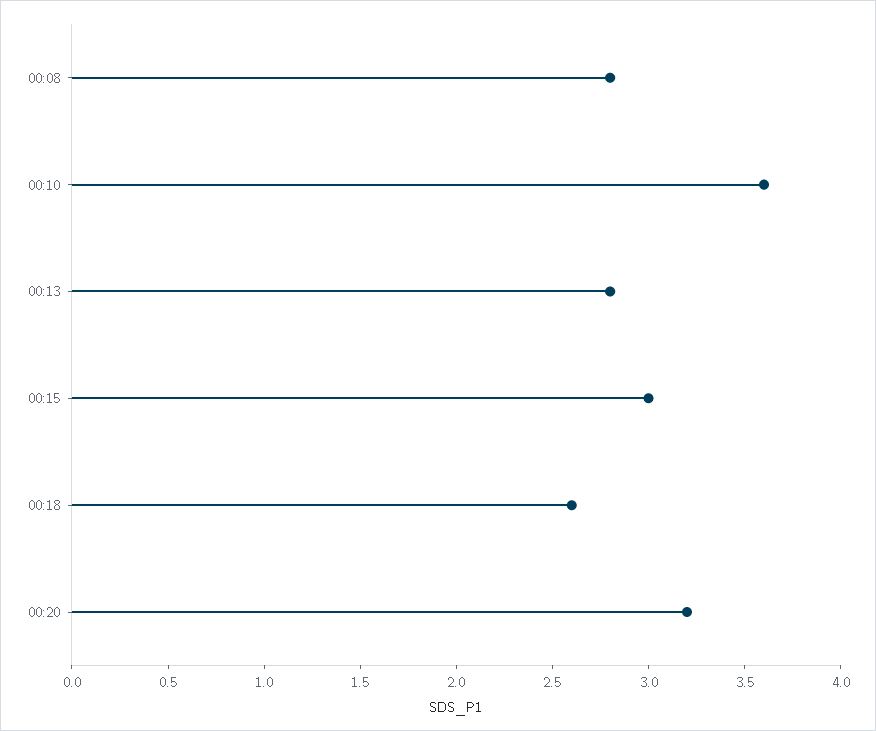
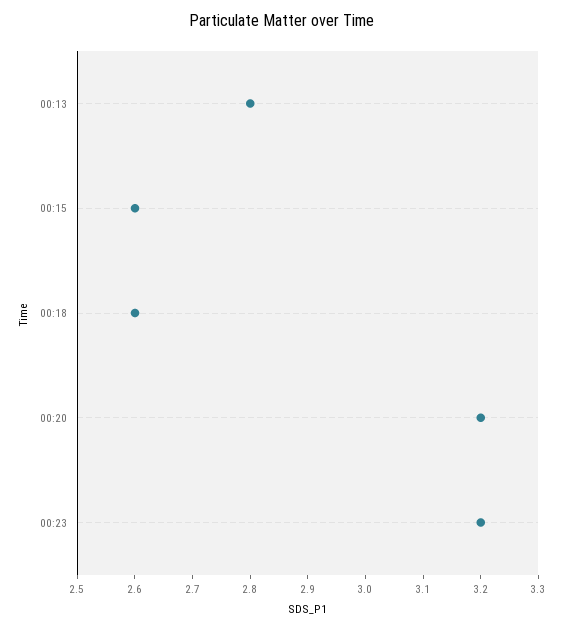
00:08: 2.8 -> none
00:10: 3.6 -> none
00:15: 3 -> 2.6
00:23: none -> 3.2

